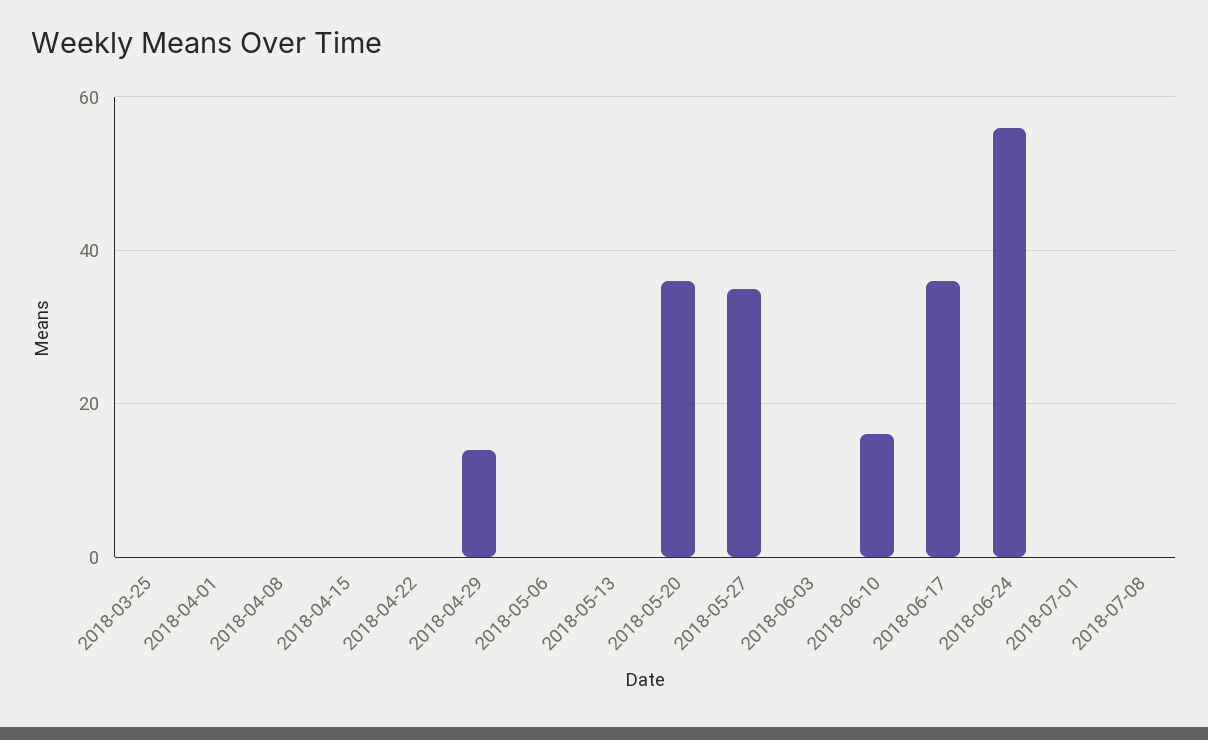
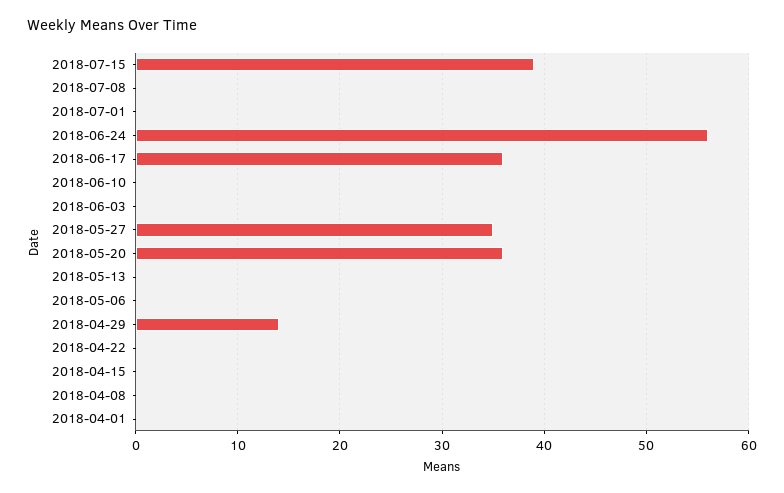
2018-03-25: 0 -> none
2018-06-10: 15 -> 0
2018-07-15: none -> 39

